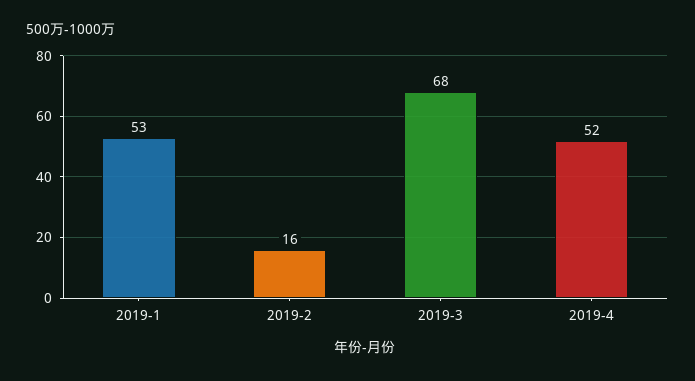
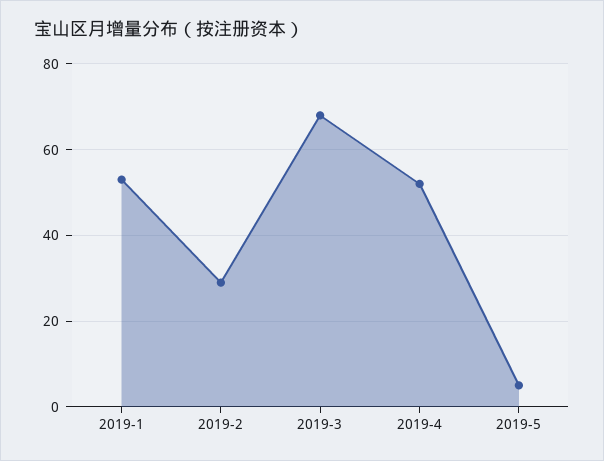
2019-2: 16 -> 30
2019-5: none -> 5

